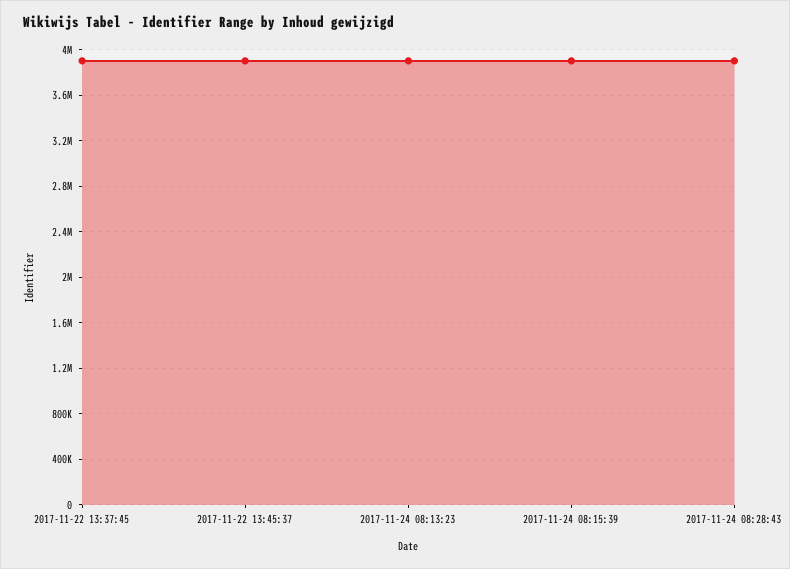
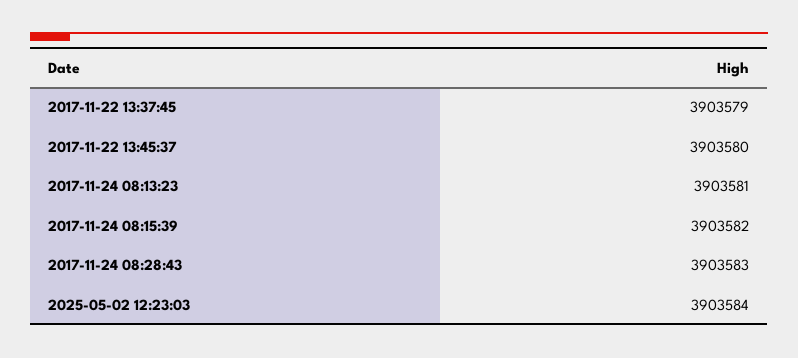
2025-05-02 12:23:03: none -> 3903584

